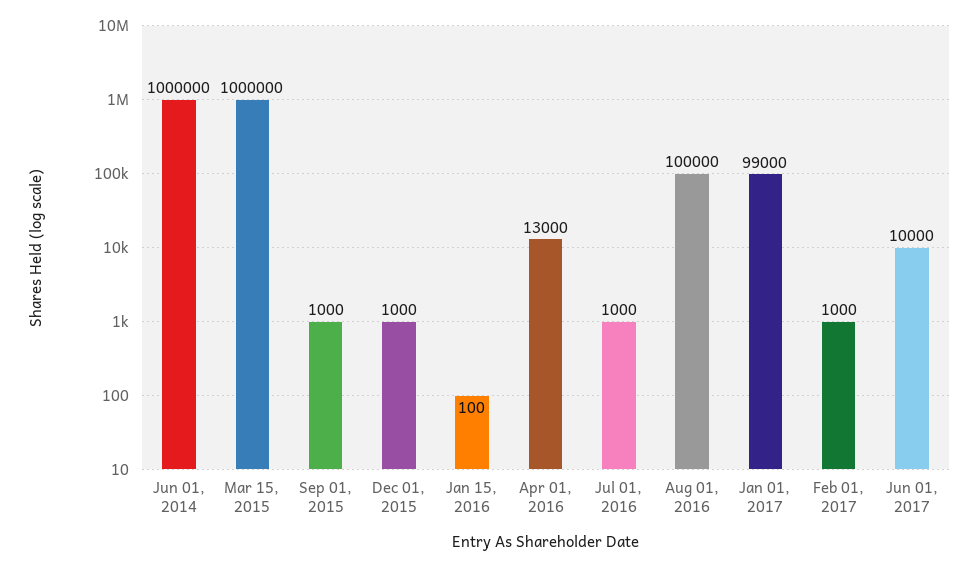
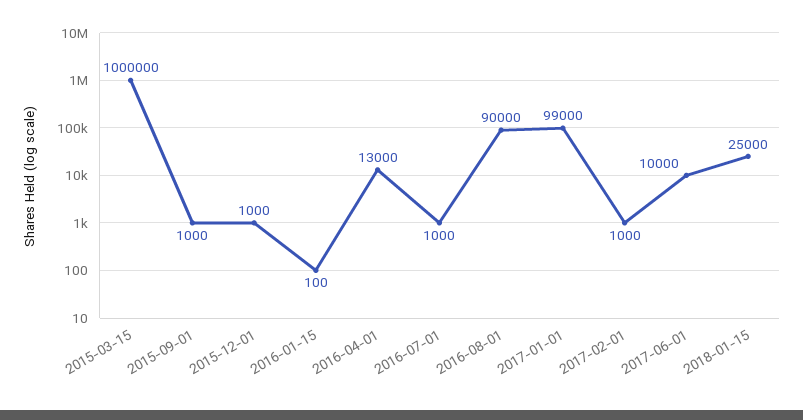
Jun 01, 2014: 1000000 -> none
Aug 01, 2016: 100000 -> 90000
2018-01-15: none -> 25000

